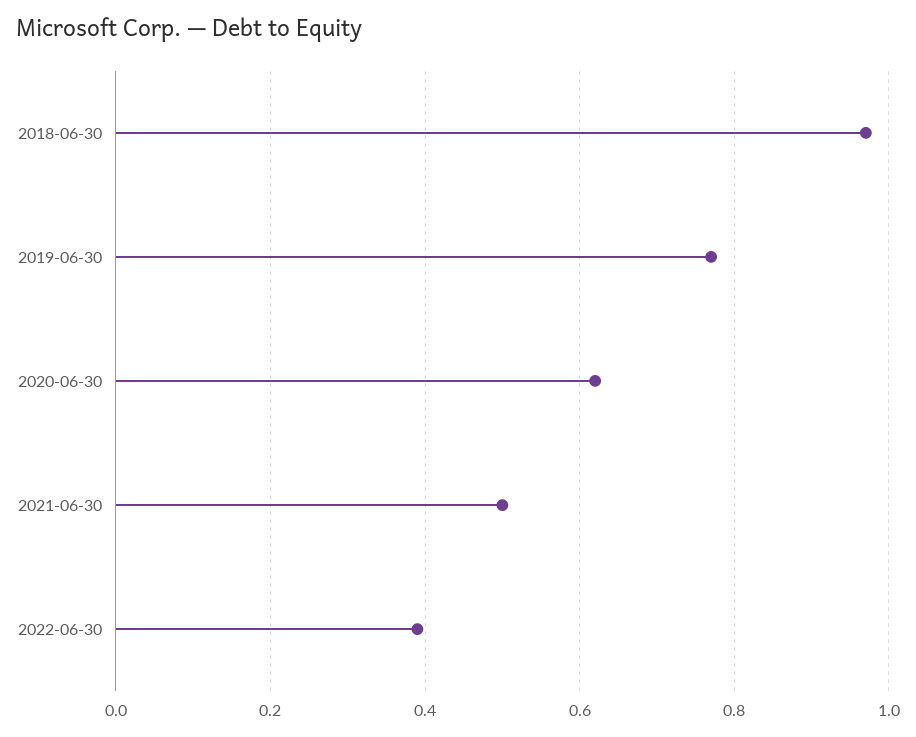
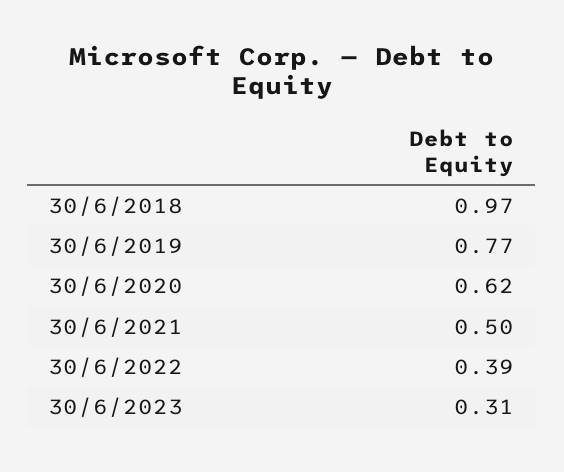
30/6/2023: none -> 0.31

